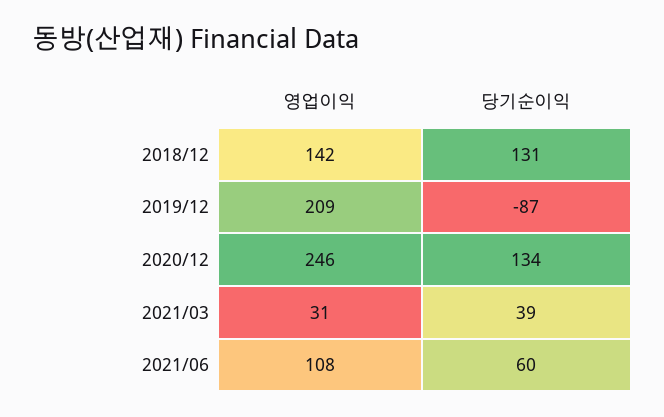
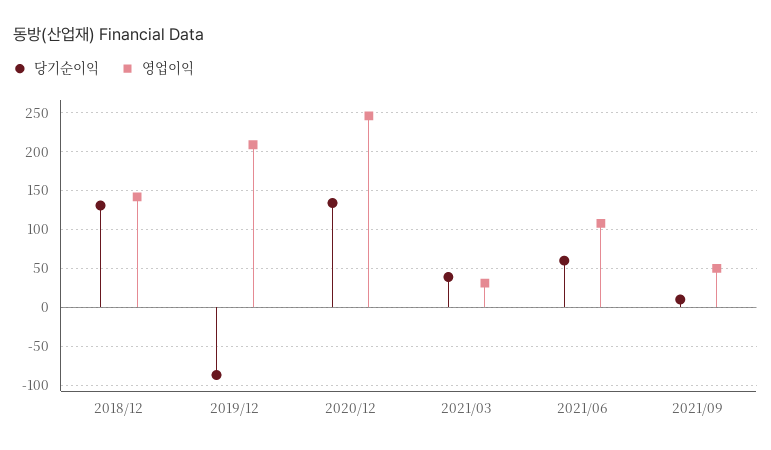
당기순이익, 2021/09: none -> 10
영업이익, 2021/09: none -> 50

